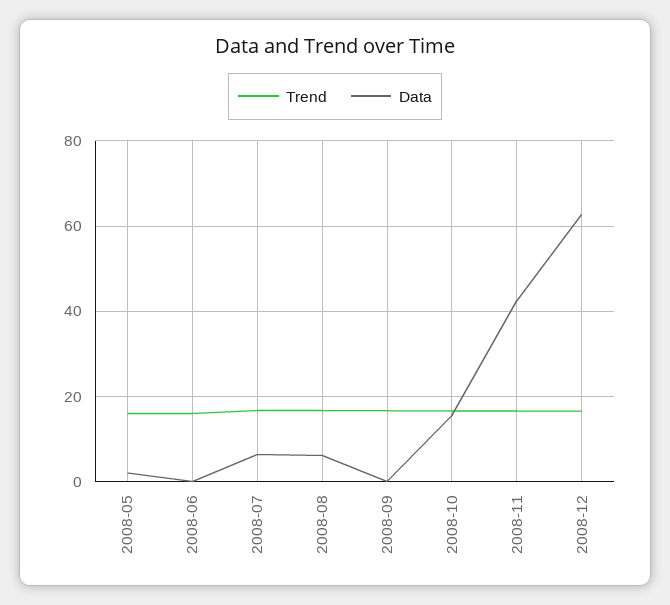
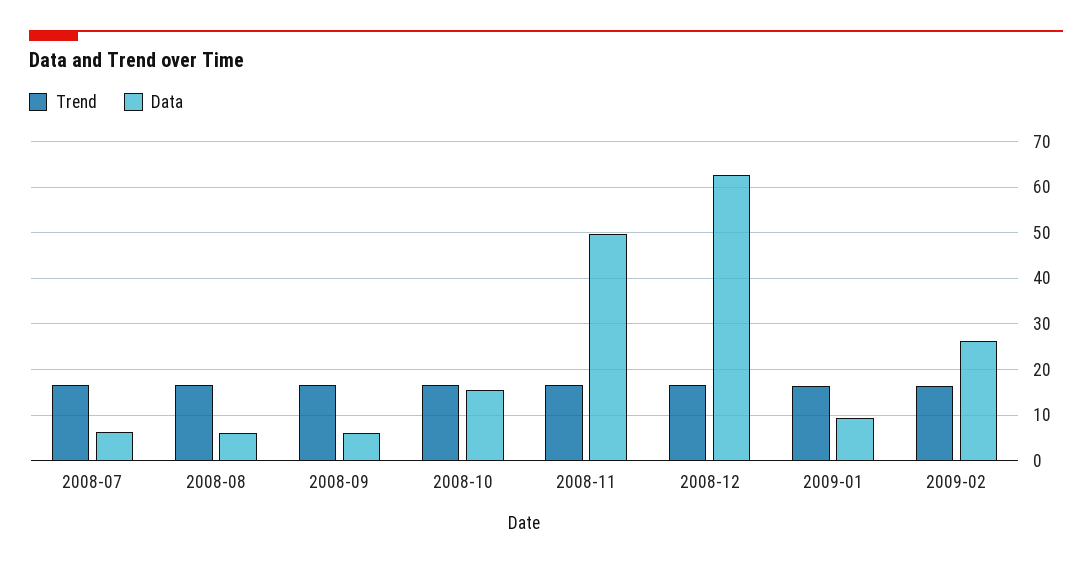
Trend, 2008-05: 16 -> none
Data, 2008-05: 2 -> none
Trend, 2008-06: 16 -> none
Data, 2008-06: 0 -> none
Data, 2008-09: 0 -> 6
Data, 2008-11: 42 -> 50
Trend, 2009-01: none -> 16
Data, 2009-01: none -> 10
Trend, 2009-02: none -> 16
Data, 2009-02: none -> 26

